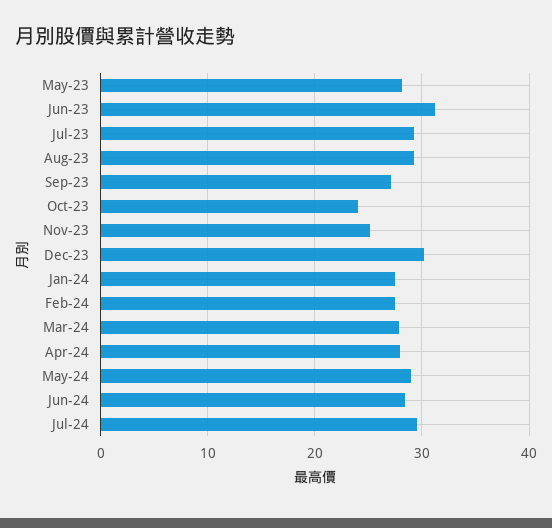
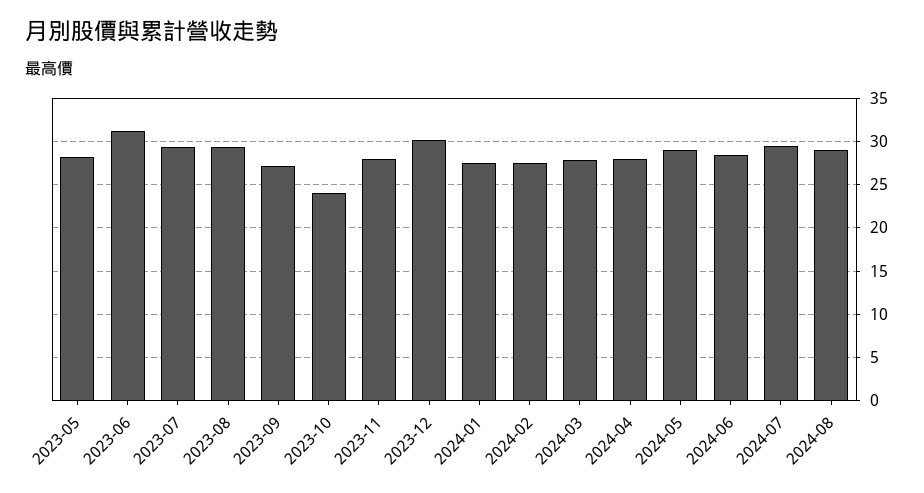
Nov-23: 25 -> 28
2024-08: none -> 29

